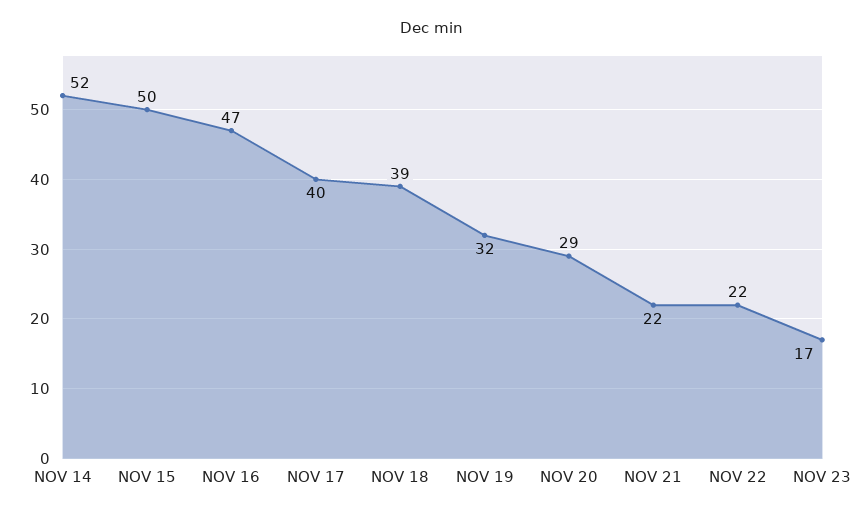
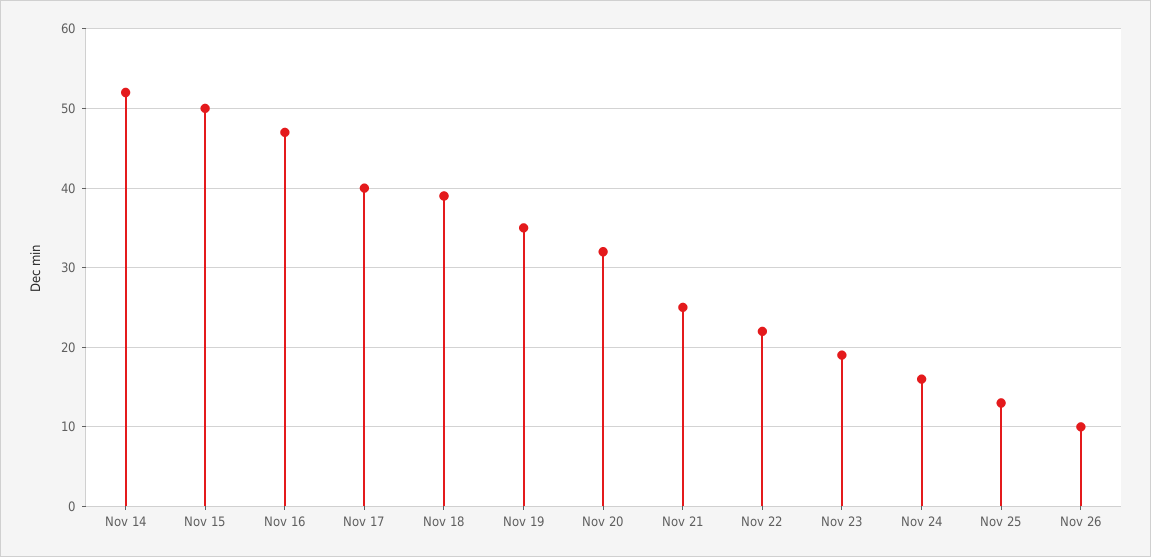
NOV 19: 32 -> 35
NOV 20: 29 -> 32
NOV 21: 22 -> 25
NOV 23: 17 -> 19
Nov 24: none -> 16
Nov 25: none -> 13
Nov 26: none -> 10

